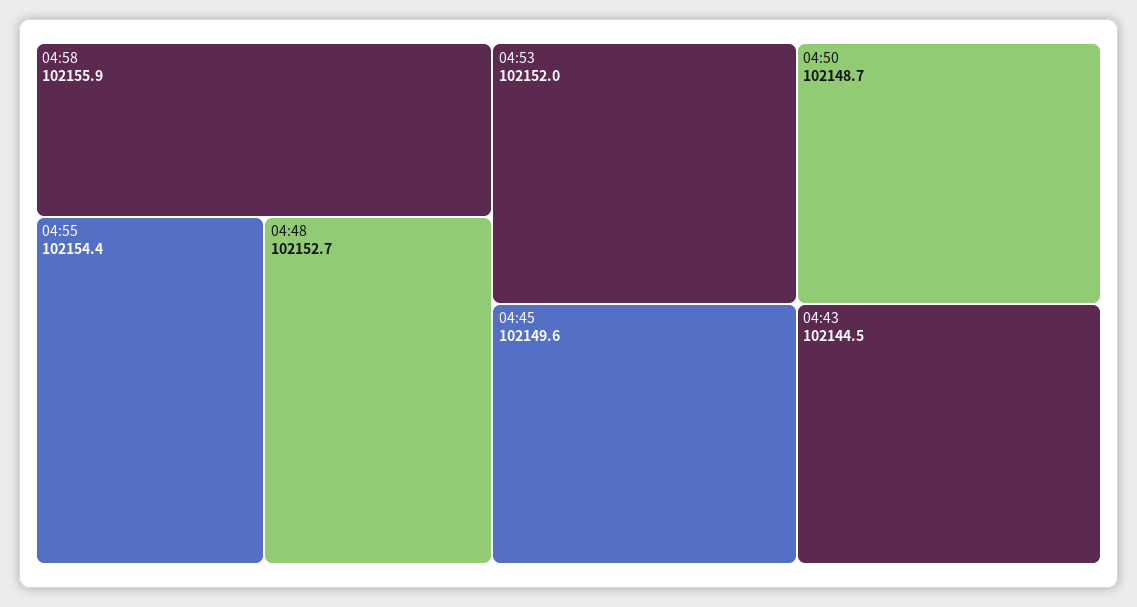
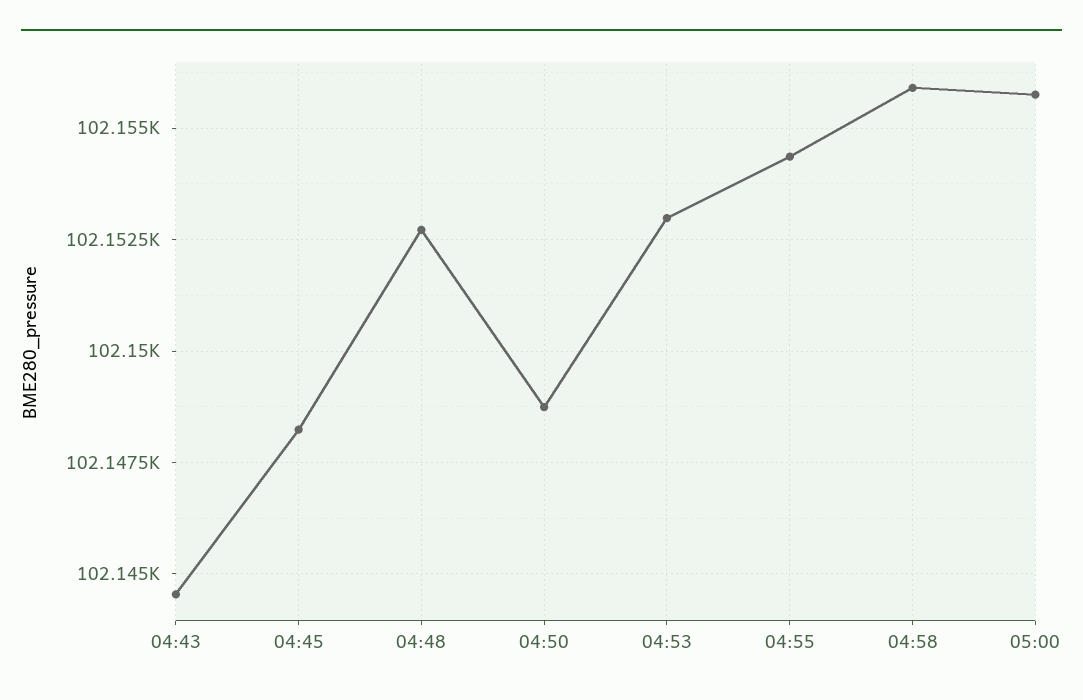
04:53: 102152 -> 102153
04:45: 102149.6 -> 102148.25
05:00: none -> 102155.75

